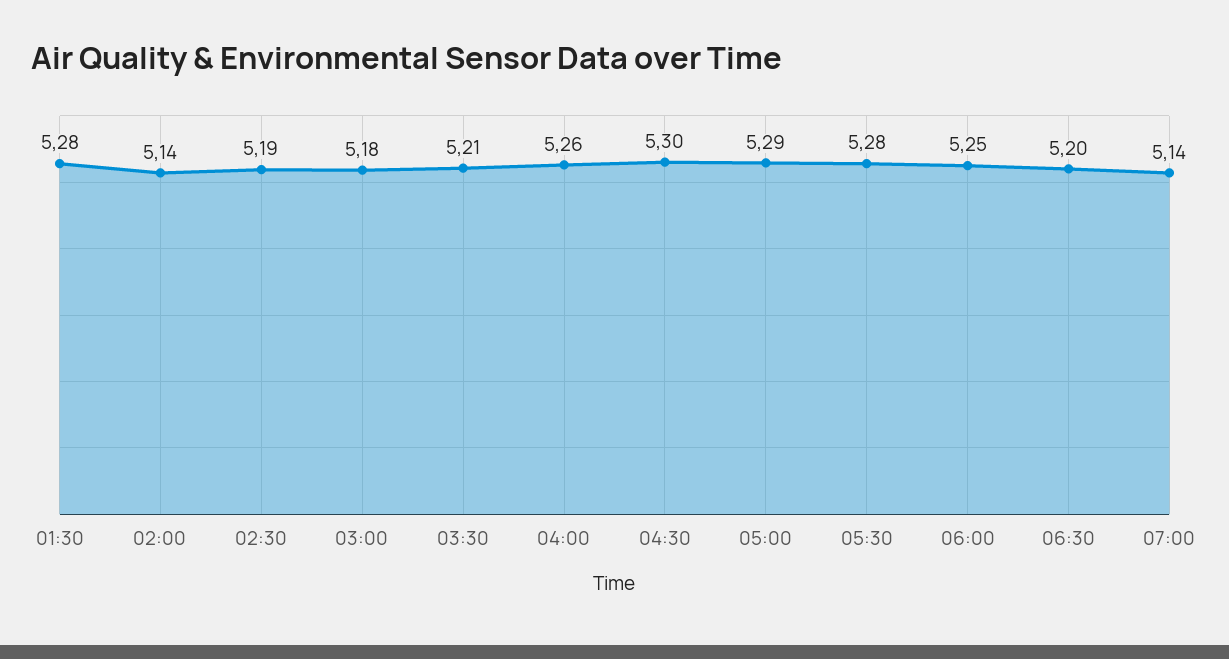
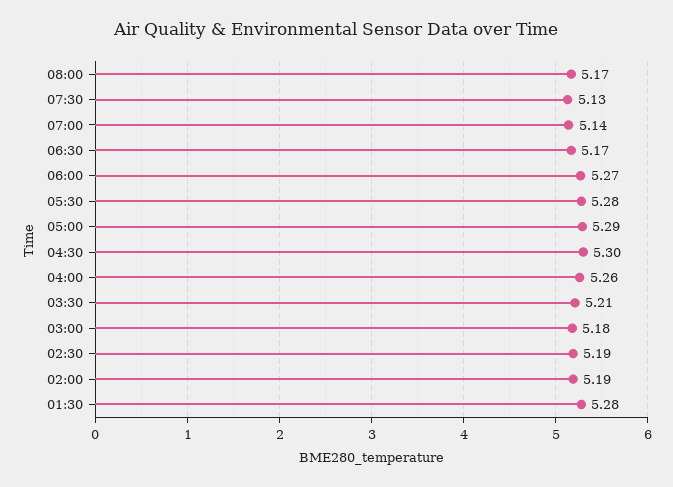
02:00: 5.14 -> 5.19
06:00: 5.25 -> 5.27
06:30: 5.2 -> 5.17
08:00: none -> 5.17
07:30: none -> 5.13

